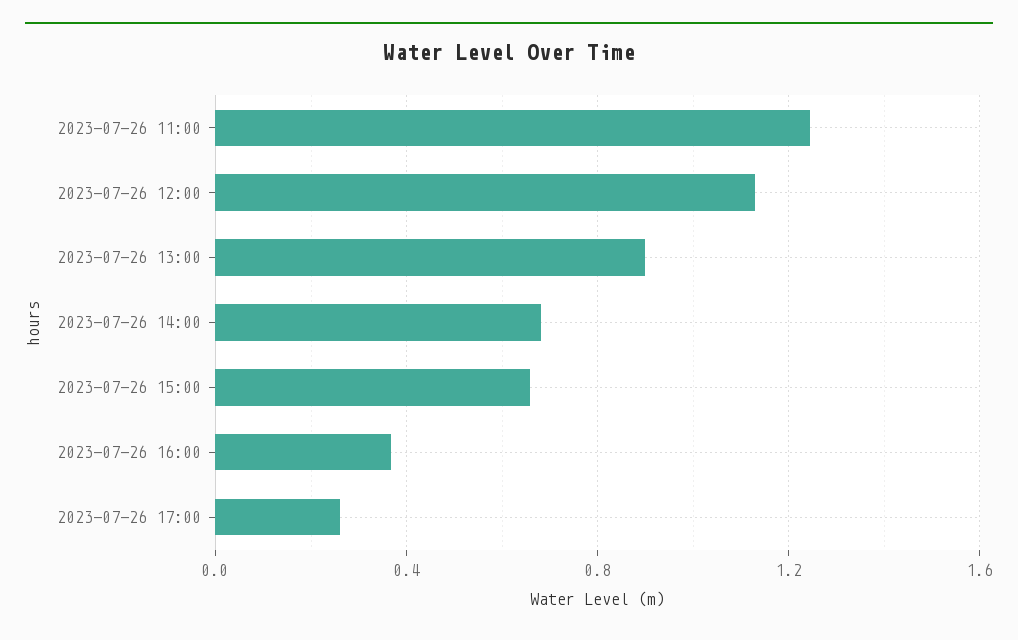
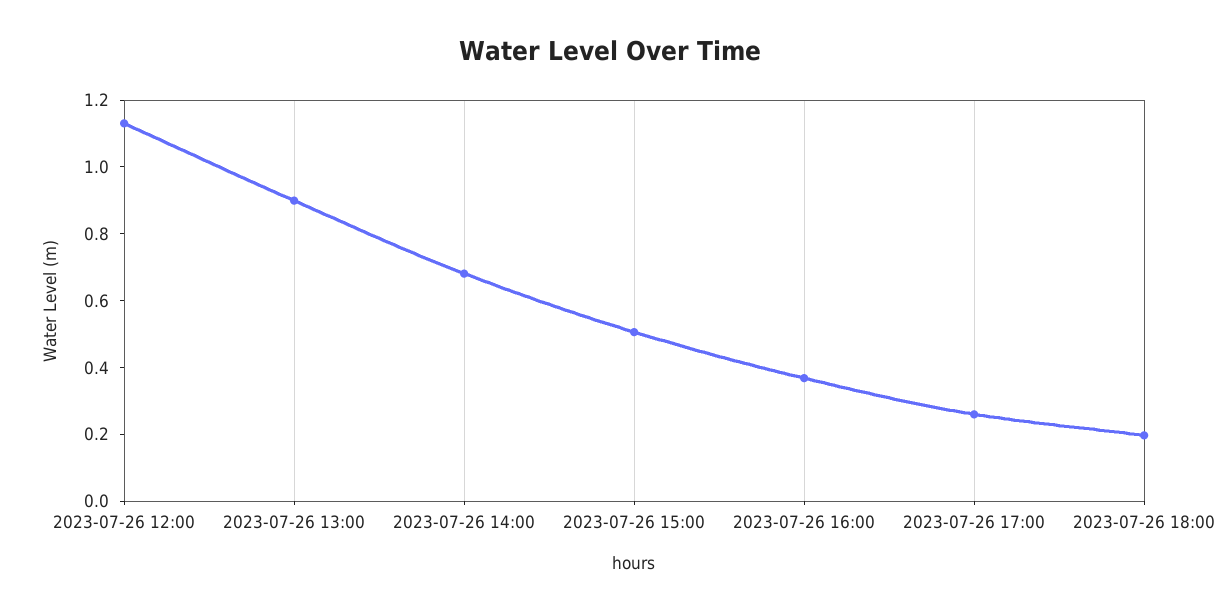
2023-07-26 11:00: 1.25 -> none
2023-07-26 15:00: 0.65 -> 0.5
2023-07-26 18:00: none -> 0.2

